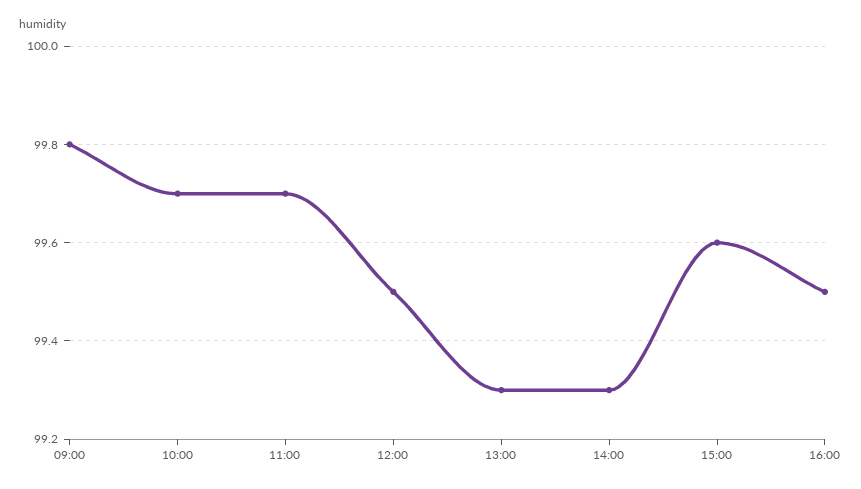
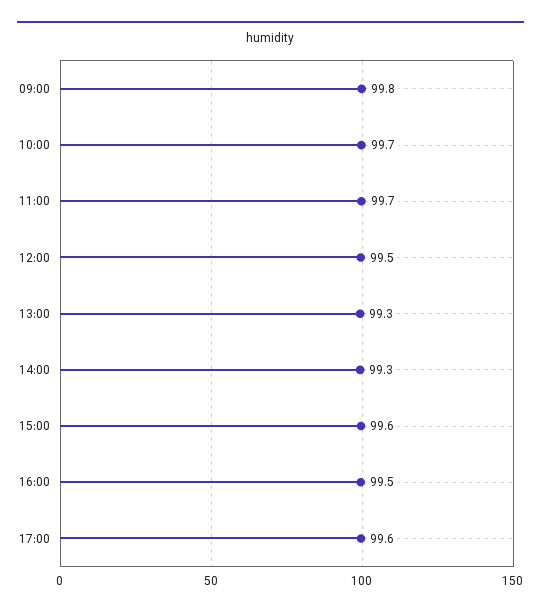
17:00: none -> 99.6

